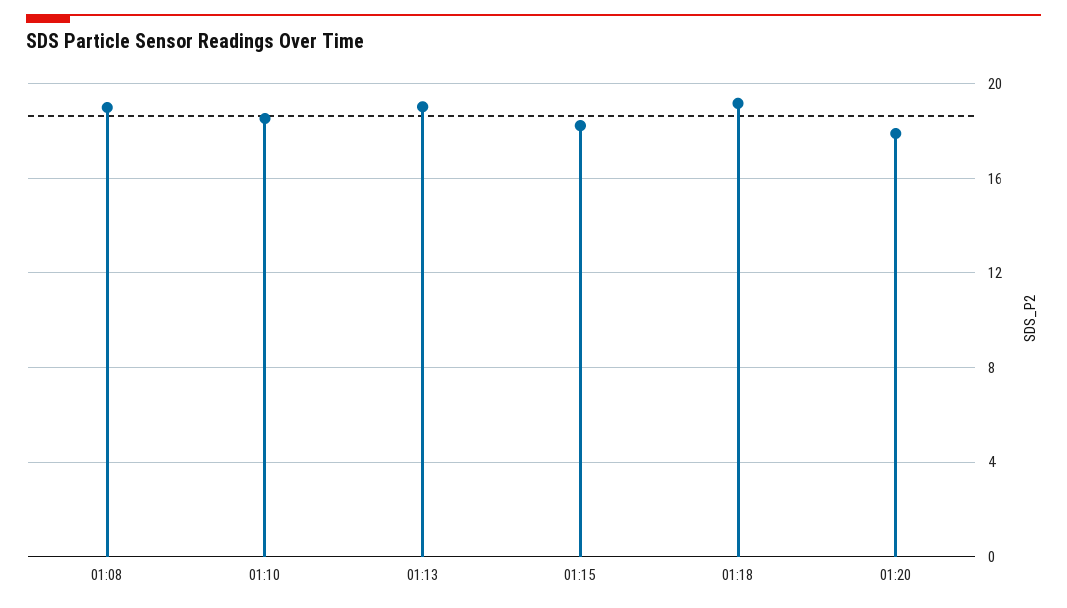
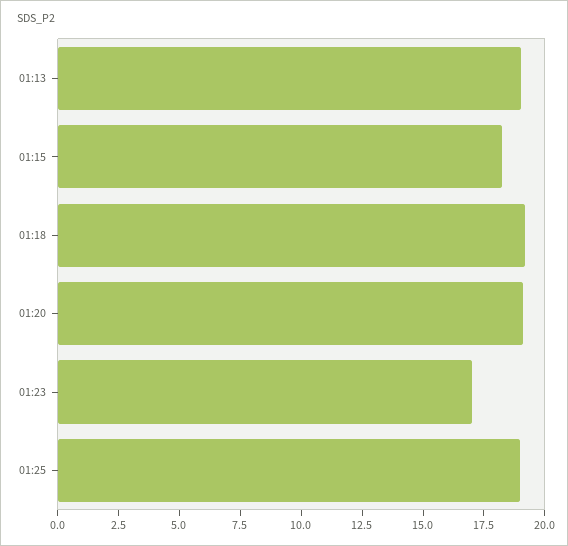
01:08: 19 -> none
01:10: 18.5 -> none
01:20: 18 -> 19
01:23: none -> 17
01:25: none -> 19

